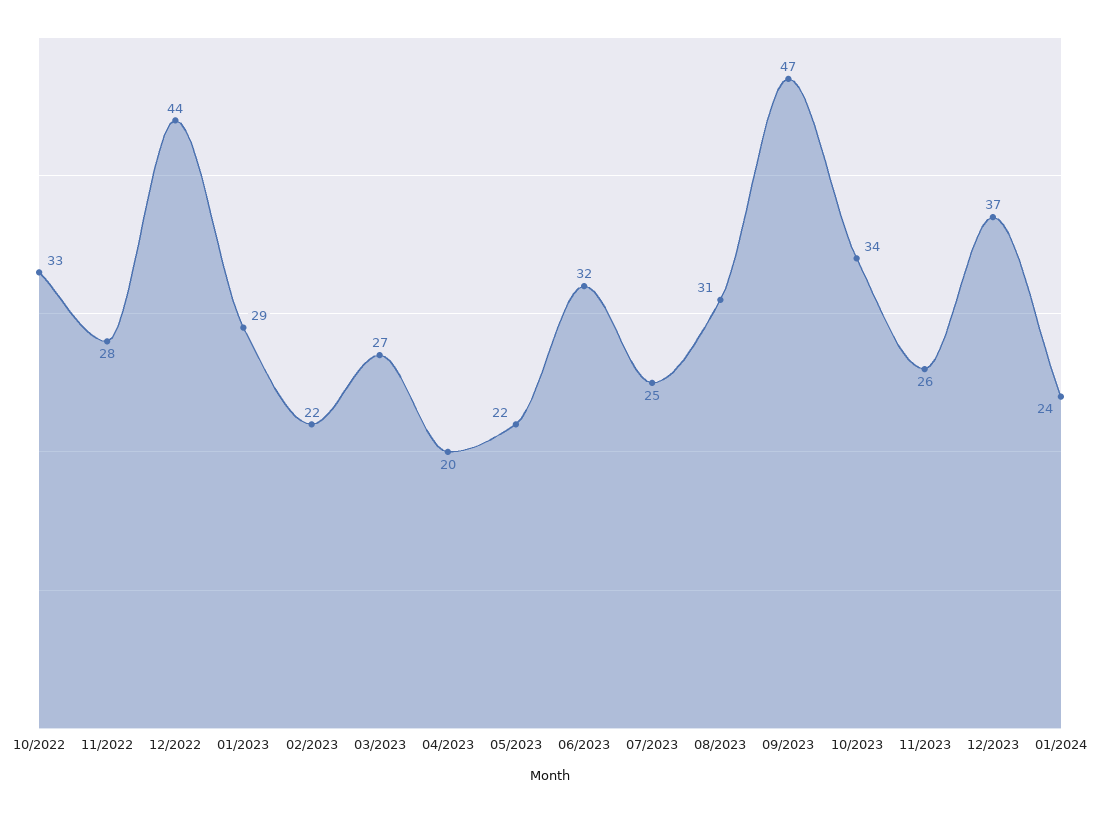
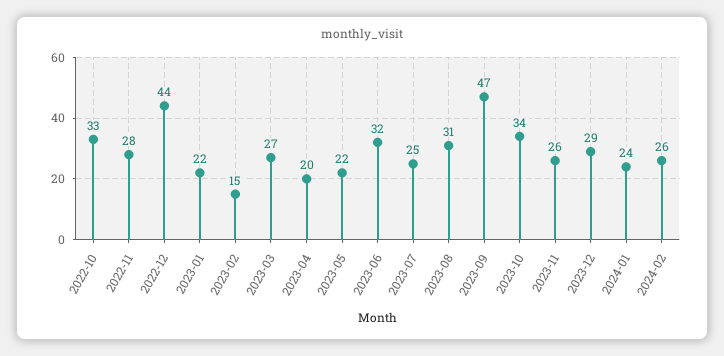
01/2023: 29 -> 22
02/2023: 22 -> 15
12/2023: 37 -> 29
2024-02: none -> 26

